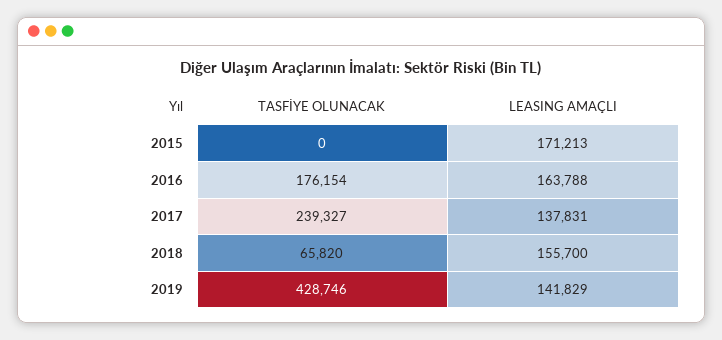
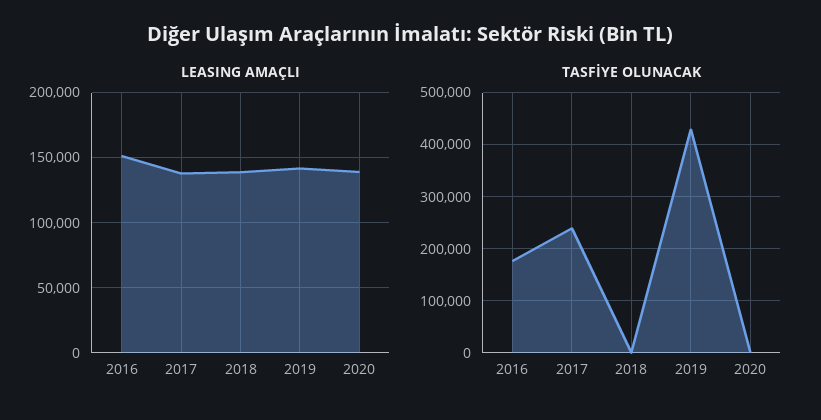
TASFİYE OLUNACAK, 2015: 0 -> none
LEASING AMAÇLI, 2015: 171213 -> none
LEASING AMAÇLI, 2016: 163788 -> 150000
TASFİYE OLUNACAK, 2018: 65820 -> 0
LEASING AMAÇLI, 2018: 155700 -> 140000
LEASING AMAÇLI, 2020: none -> 140000
TASFİYE OLUNACAK, 2020: none -> 0

